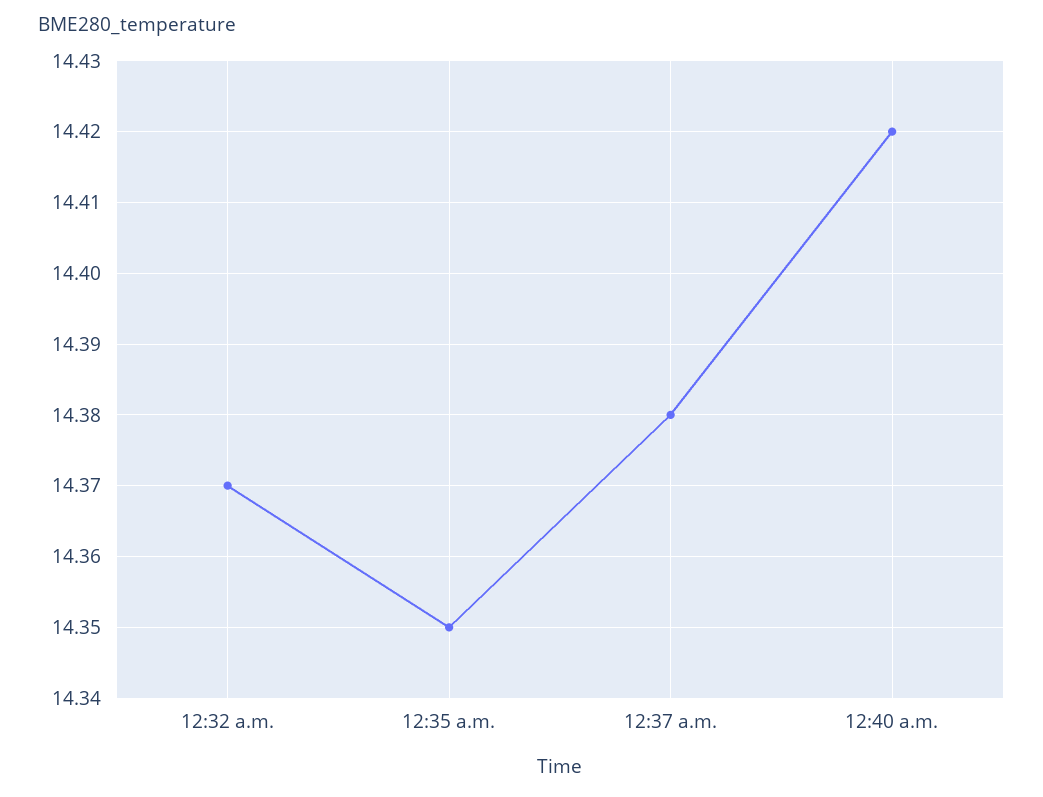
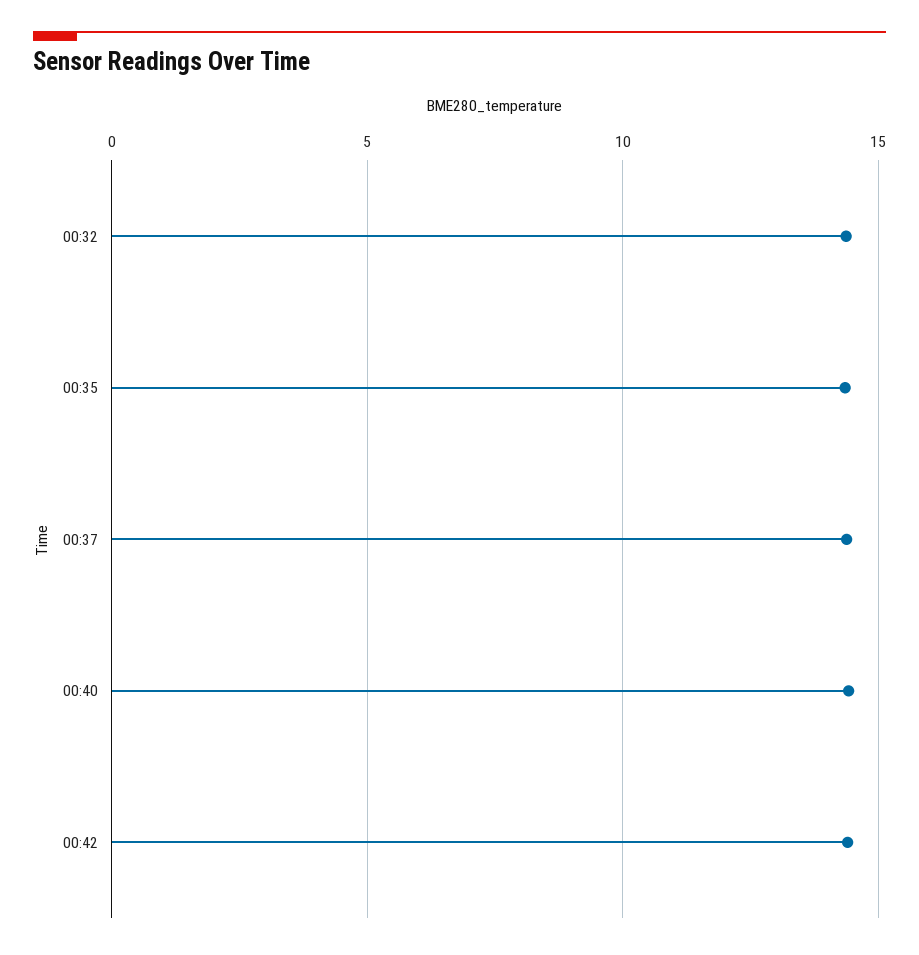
00:42: none -> 14.5

